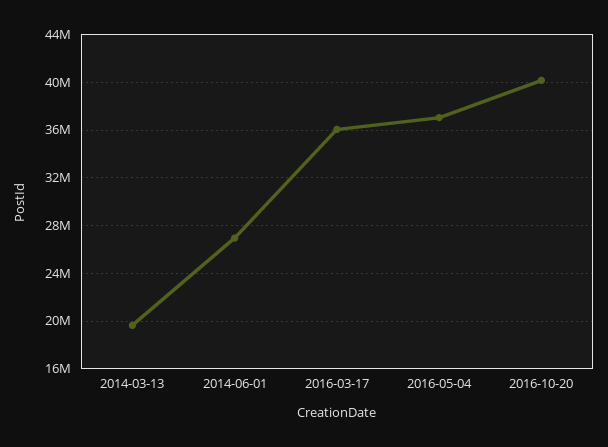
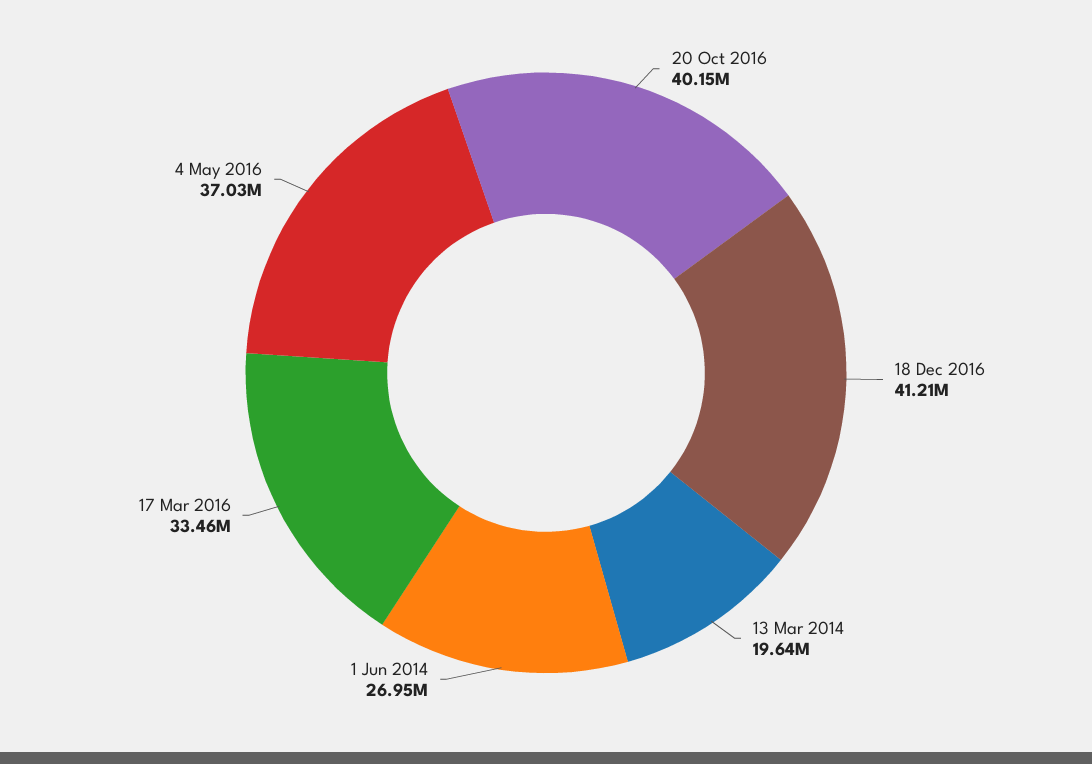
2016-03-17: 36000000 -> 33460000
18 Dec 2016: none -> 41210000

